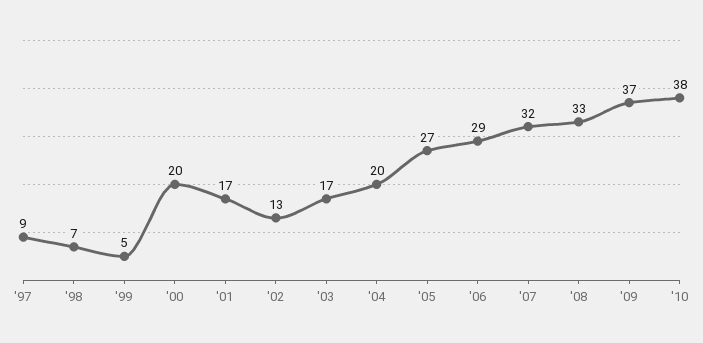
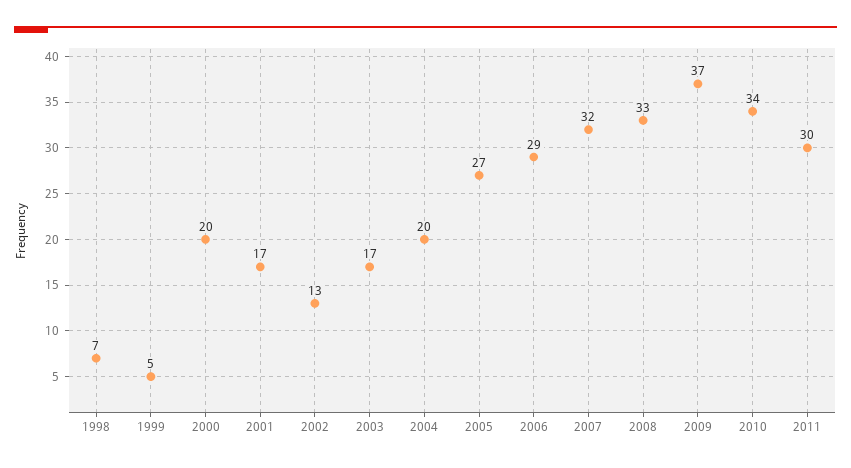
'97: 9 -> none
'10: 38 -> 34
2011: none -> 30

